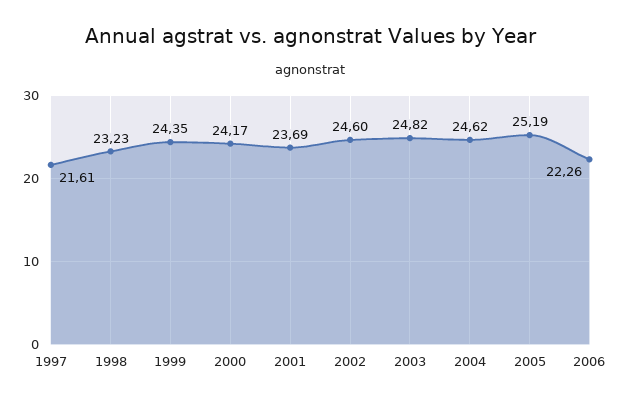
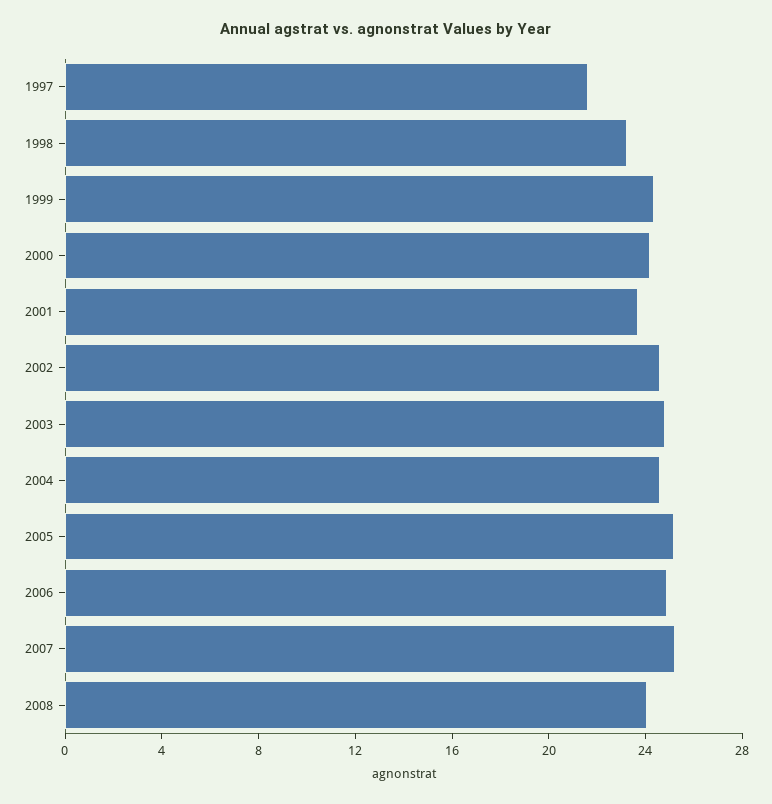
2006: 22.26 -> 25
2007: none -> 25
2008: none -> 24

